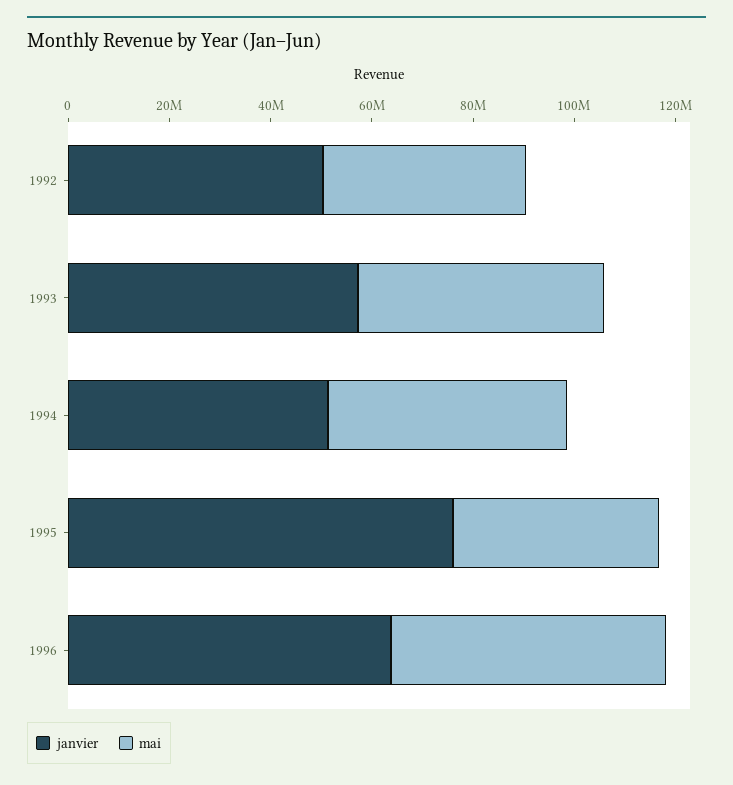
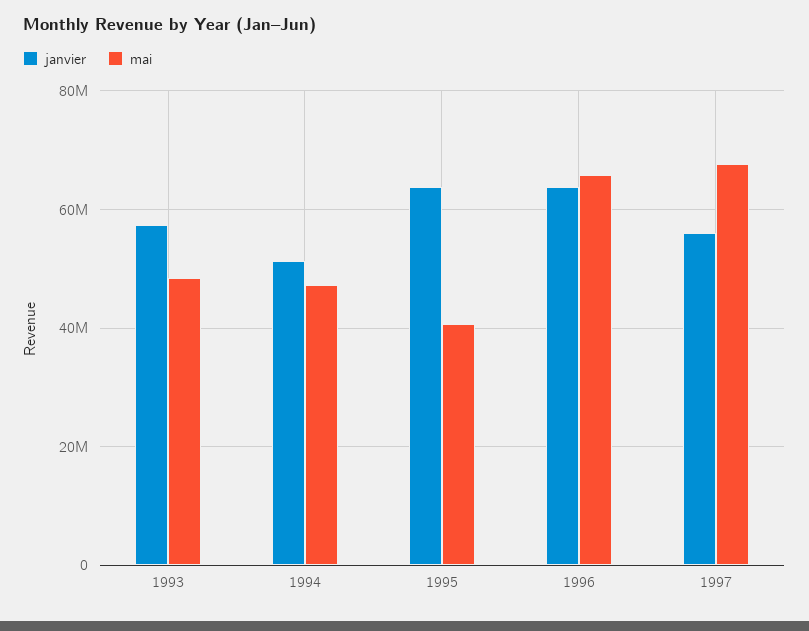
janvier, 1992: 50000000 -> none
mai, 1992: 40000000 -> none
janvier, 1995: 75000000 -> 64000000
mai, 1996: 55000000 -> 66000000
janvier, 1997: none -> 56000000
mai, 1997: none -> 68000000

